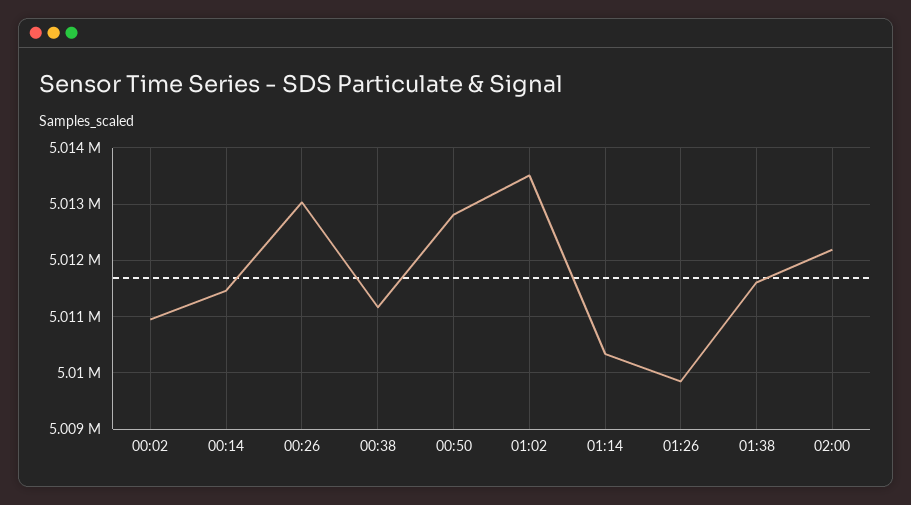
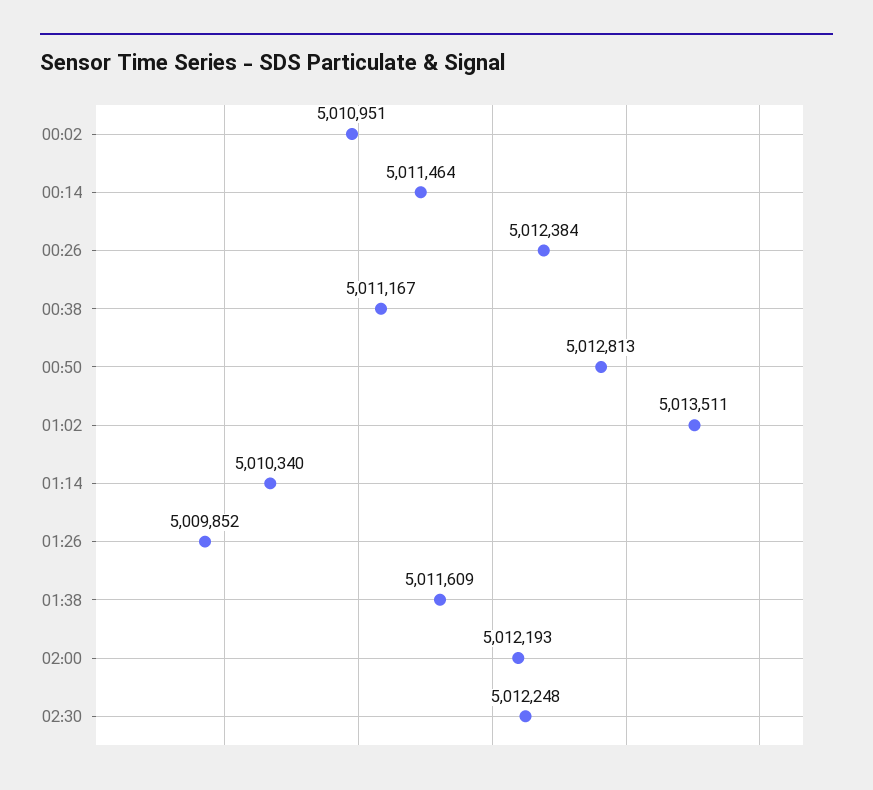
00:26: 5013000 -> 5012384
02:30: none -> 5012248

